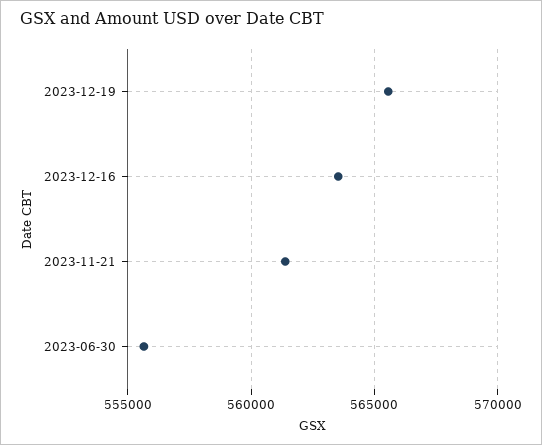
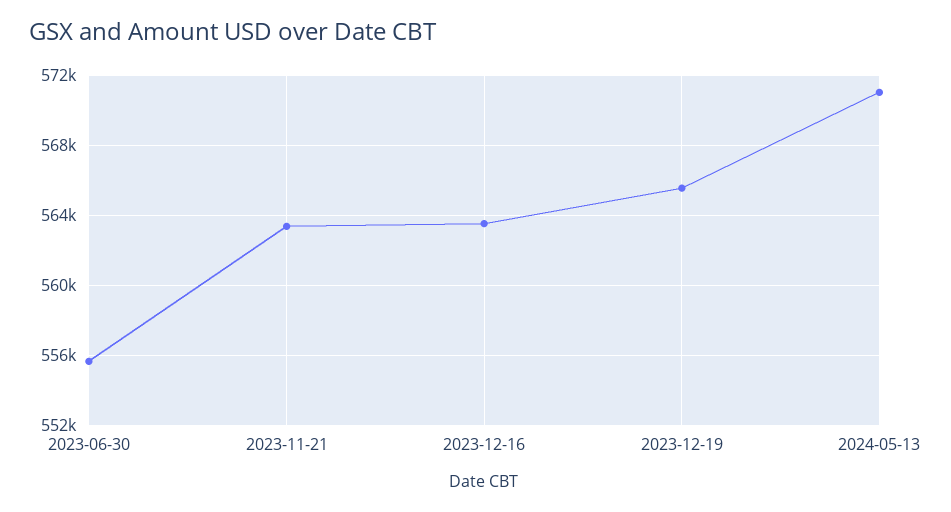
2023-11-21: 561500 -> 563500
2024-05-13: none -> 571000

